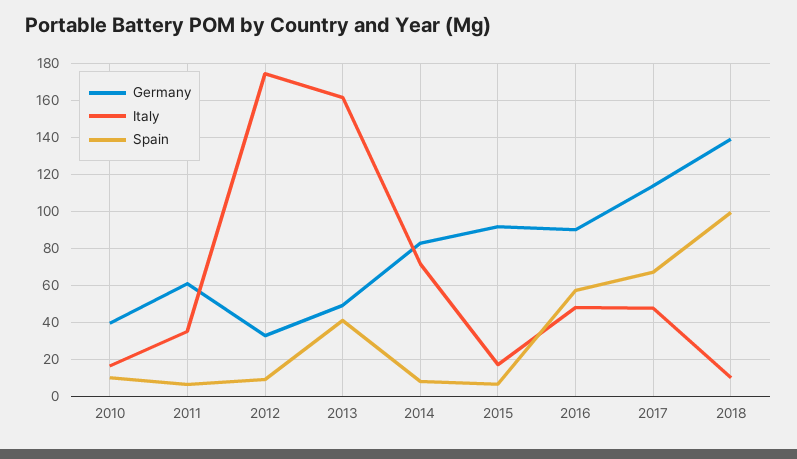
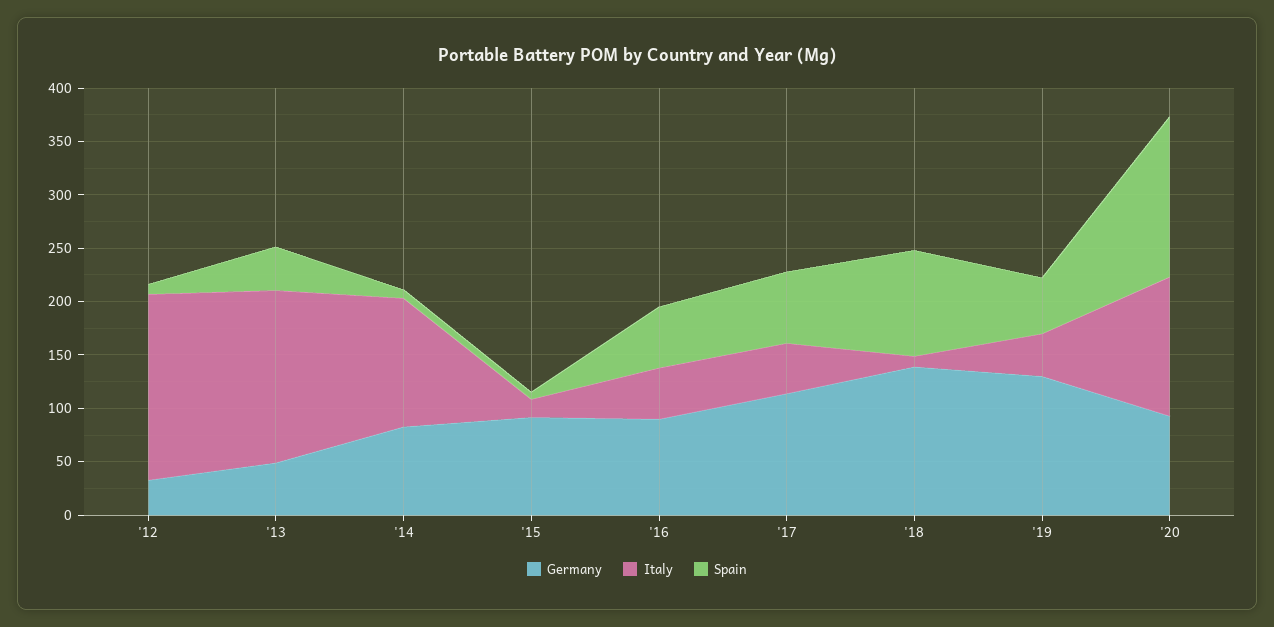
Germany, 2010: 40 -> none
Italy, 2010: 15 -> none
Spain, 2010: 10 -> none
Germany, 2011: 60 -> none
Italy, 2011: 35 -> none
Spain, 2011: 5 -> none
Italy, 2014: 70 -> 120
Germany, '19: none -> 130
Italy, '19: none -> 40
Spain, '19: none -> 50
Germany, '20: none -> 90
Italy, '20: none -> 130
Spain, '20: none -> 150

